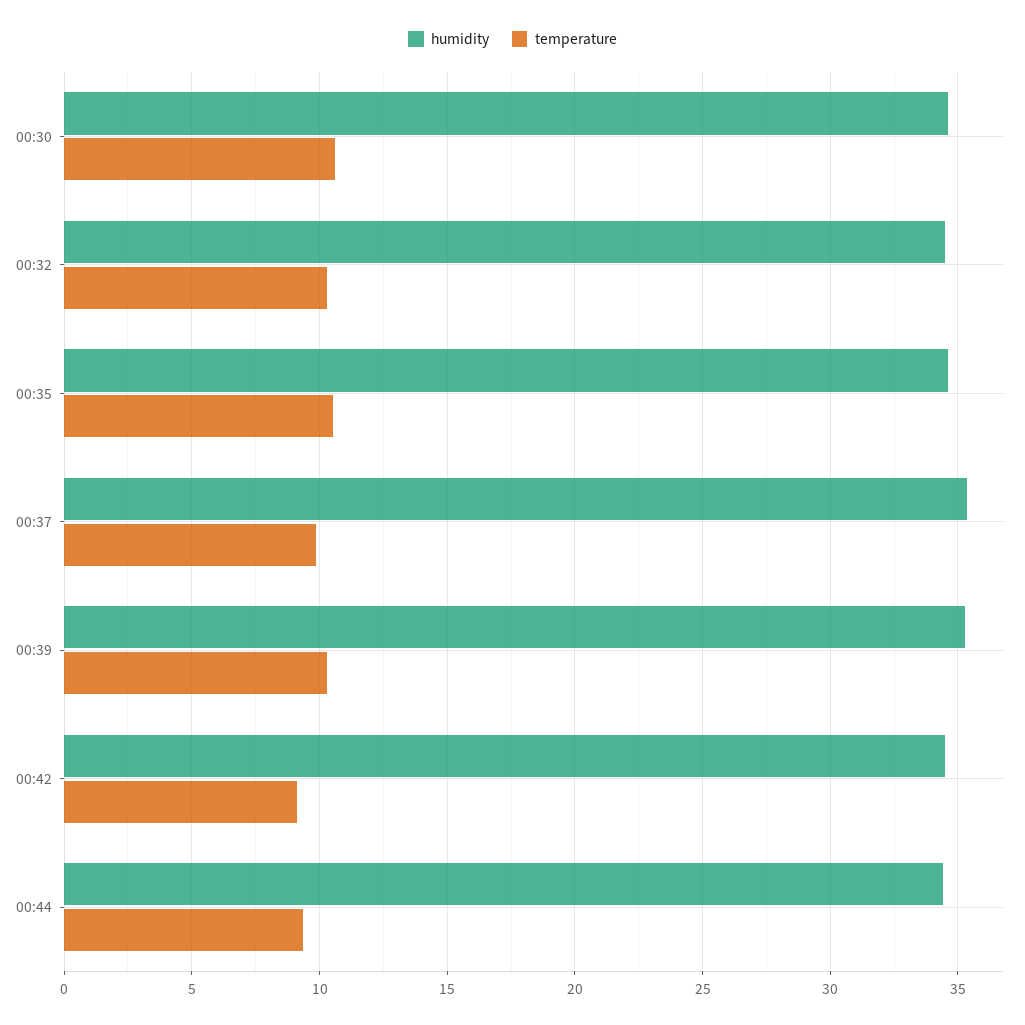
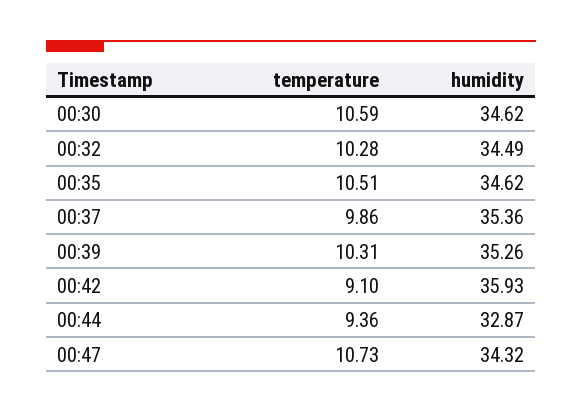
humidity, 00:42: 34.5 -> 35.93
humidity, 00:44: 34.5 -> 32.87
temperature, 00:47: none -> 10.73
humidity, 00:47: none -> 34.32

